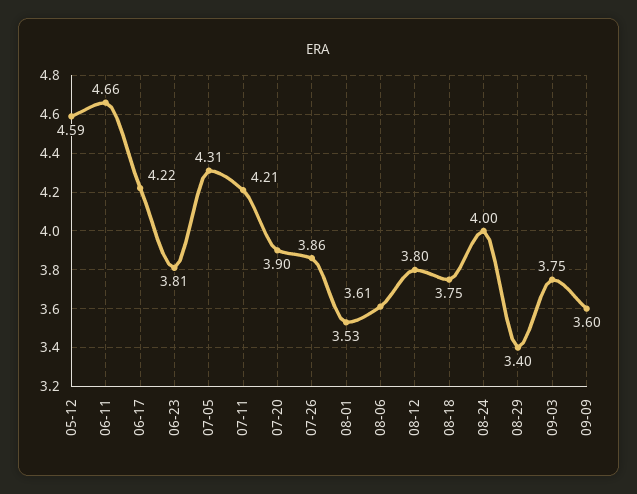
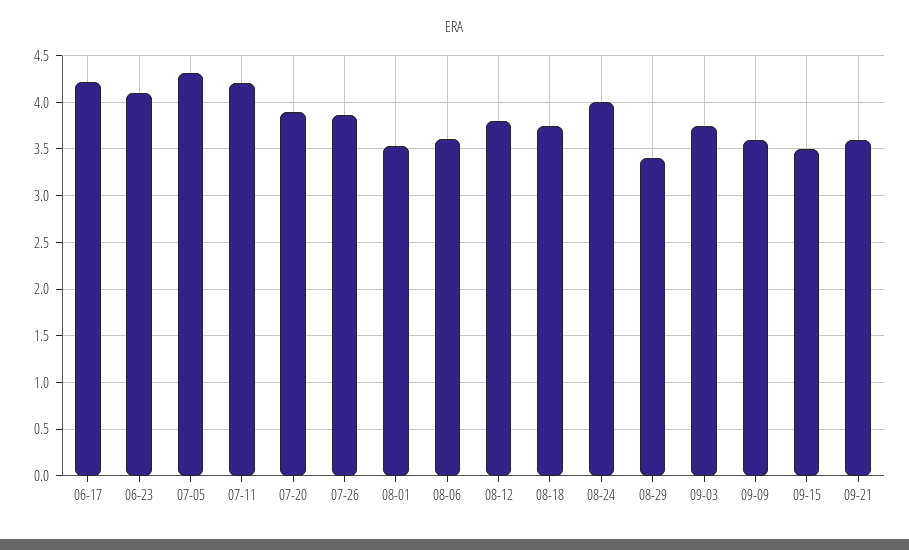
05-12: 4.59 -> none
06-11: 4.66 -> none
06-23: 3.81 -> 4.1
09-15: none -> 3.5
09-21: none -> 3.6

